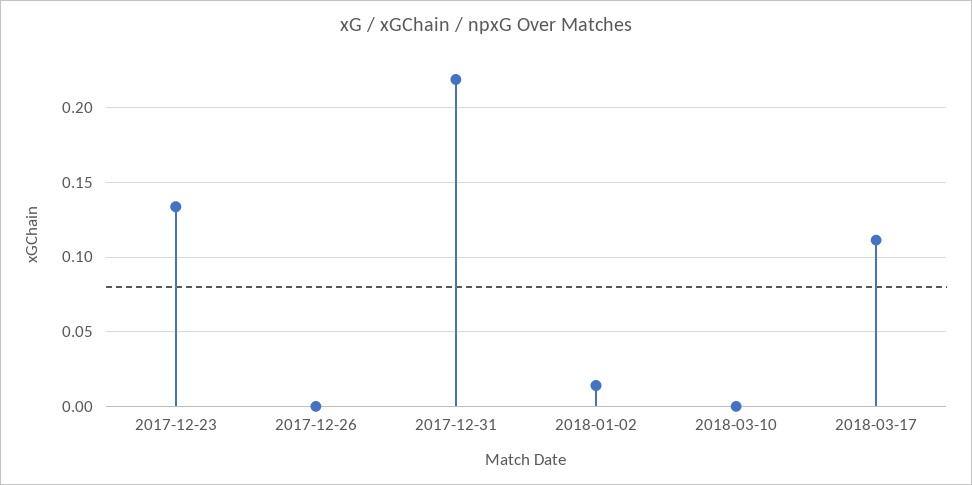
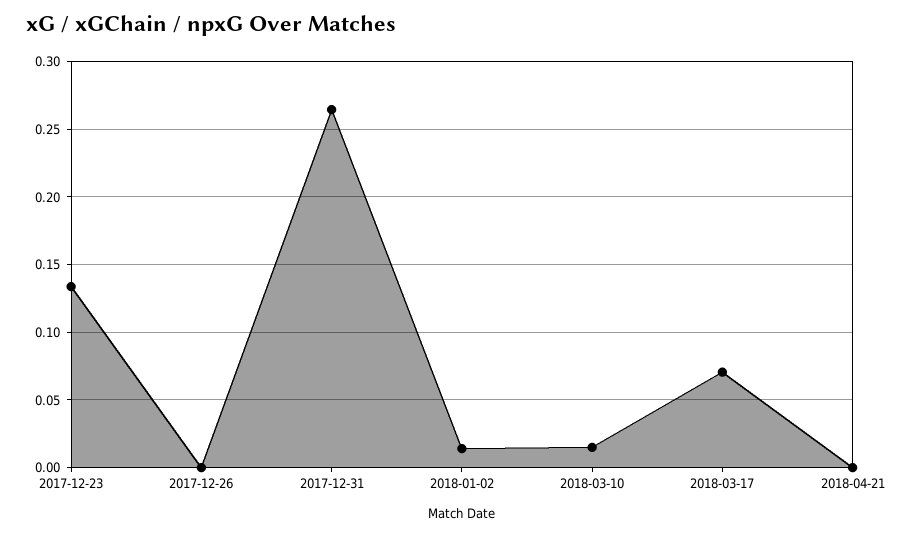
2017-12-31: 0.22 -> 0.265
2018-03-10: 0 -> 0.015
2018-03-17: 0.11 -> 0.07
2018-04-21: none -> 0

